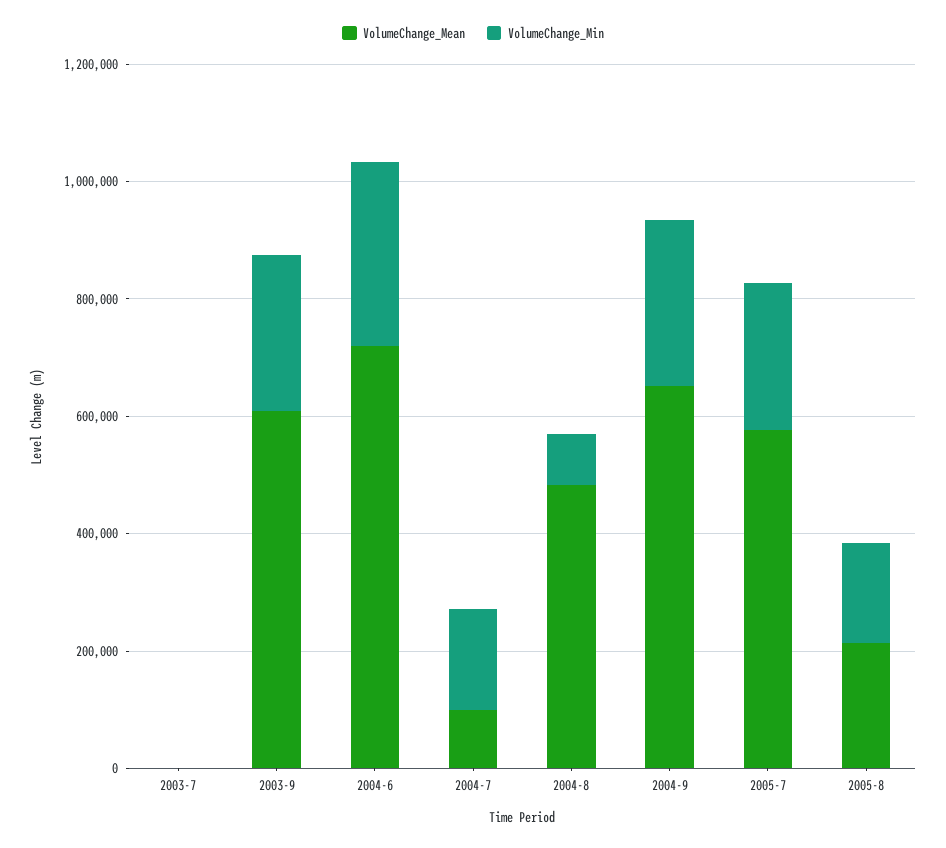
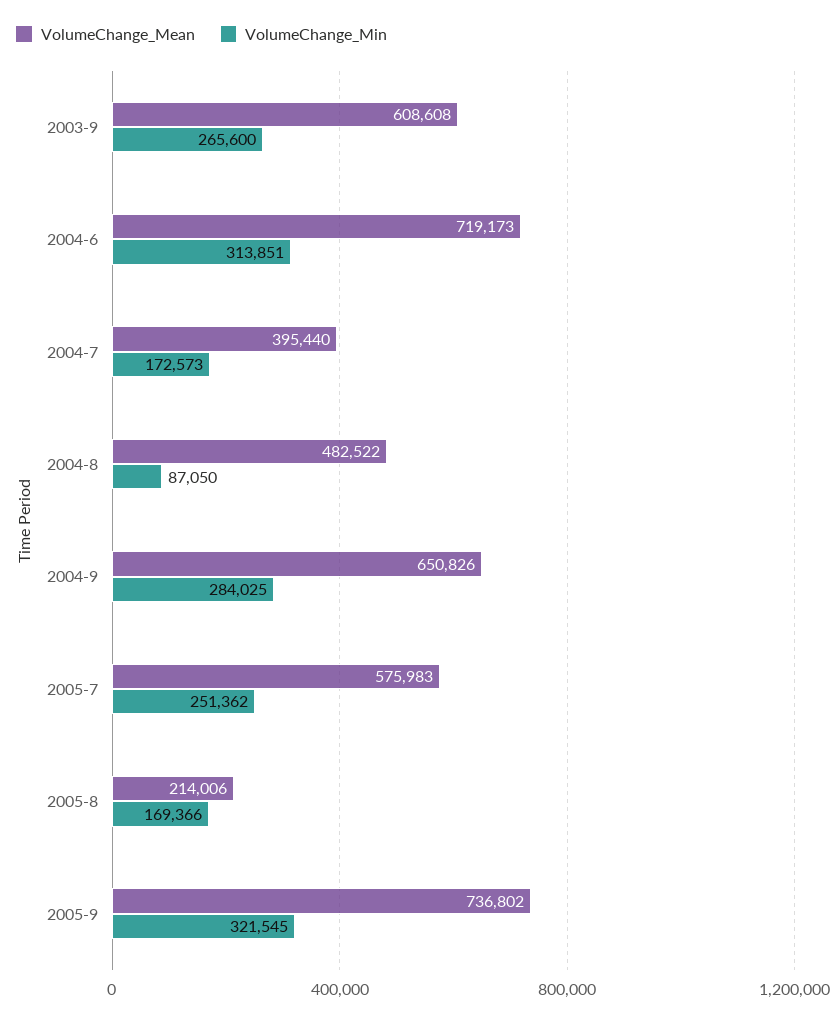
VolumeChange_Mean, 2003-7: 0 -> none
VolumeChange_Min, 2003-7: 0 -> none
VolumeChange_Mean, 2004-7: 100000 -> 395440
VolumeChange_Mean, 2005-9: none -> 736802
VolumeChange_Min, 2005-9: none -> 321545

